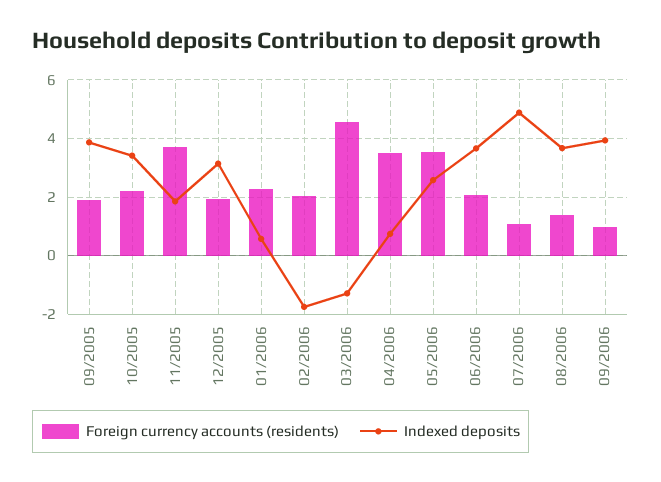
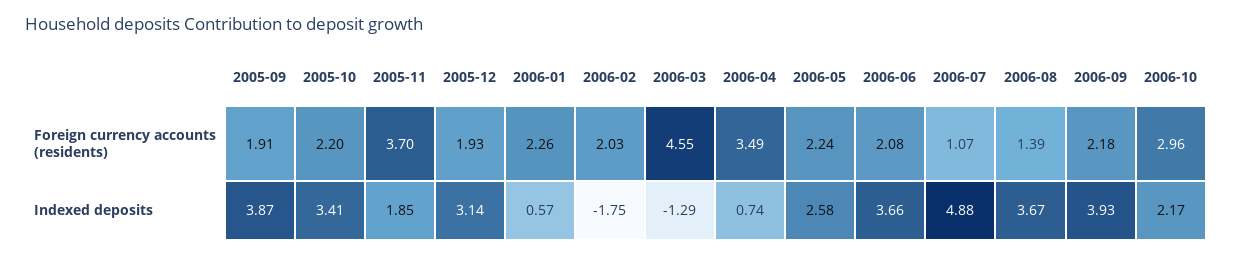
Foreign currency accounts (residents), 05/2006: 3.5 -> 2.24
Foreign currency accounts (residents), 09/2006: 1 -> 2.18
Foreign currency accounts (residents), 2006-10: none -> 2.96
Indexed deposits, 2006-10: none -> 2.17

